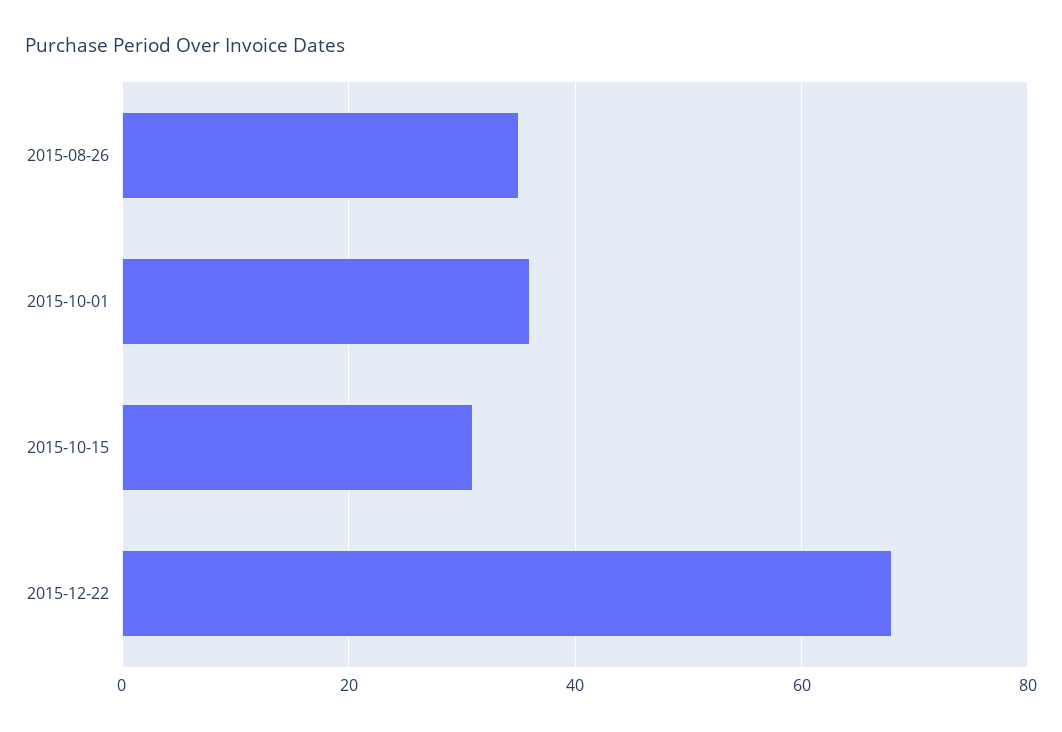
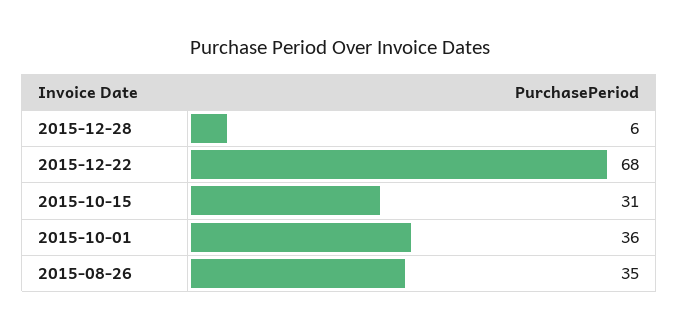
2015-12-28: none -> 6

